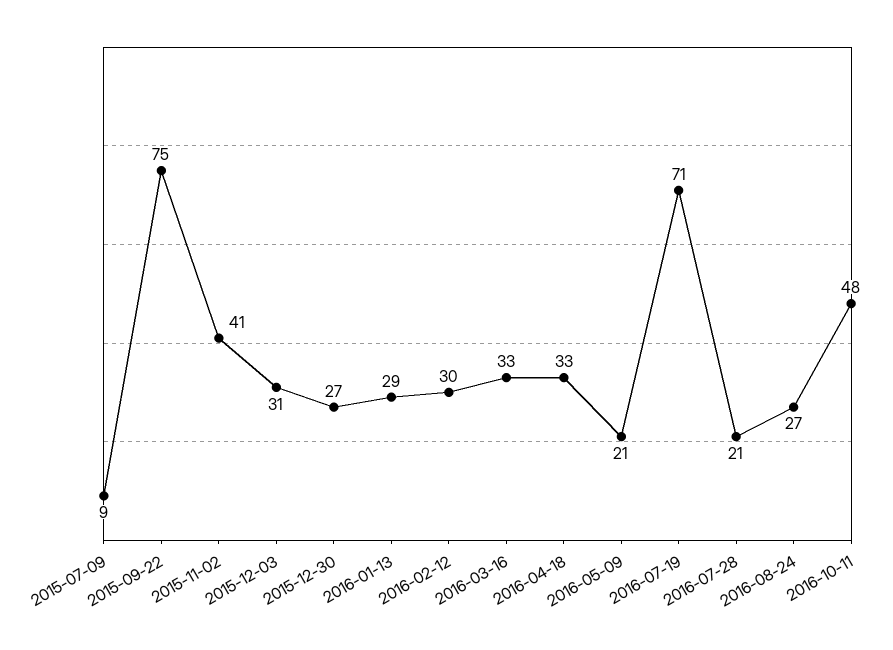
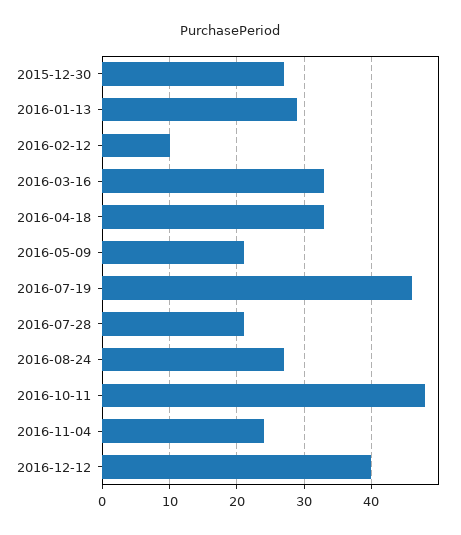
2015-07-09: 9 -> none
2015-09-22: 75 -> none
2015-11-02: 41 -> none
2015-12-03: 31 -> none
2016-02-12: 30 -> 10
2016-07-19: 71 -> 46
2016-11-04: none -> 24
2016-12-12: none -> 40

